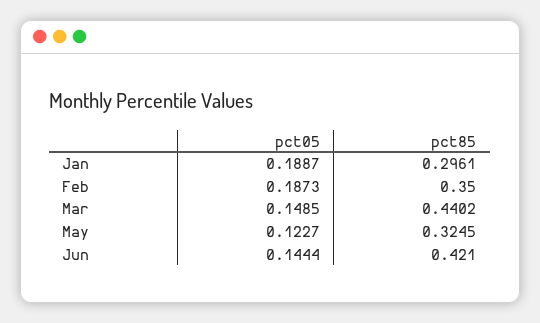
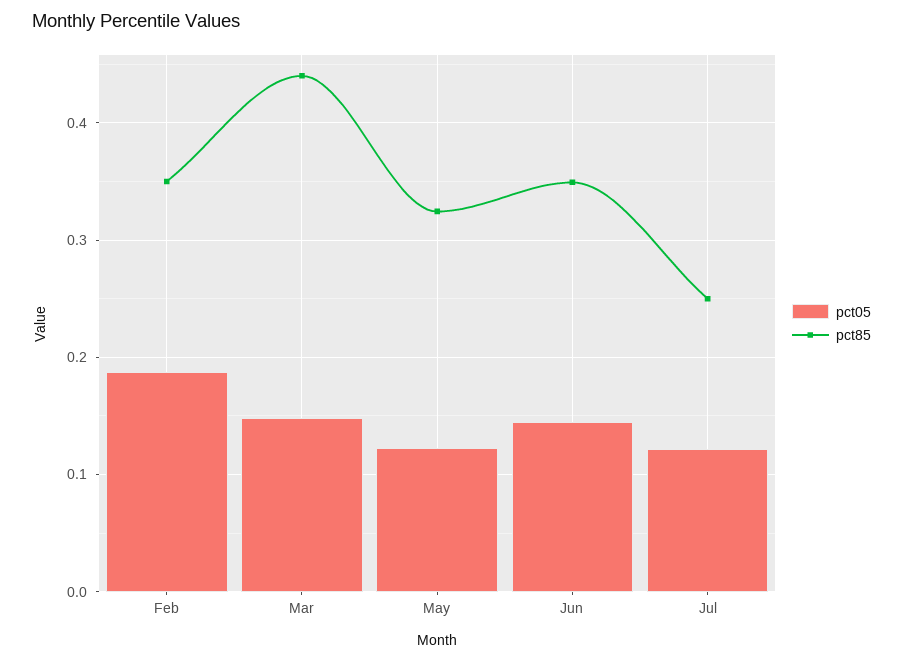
pct05, Jan: 0.1887 -> none
pct85, Jan: 0.2961 -> none
pct85, Jun: 0.421 -> 0.35
pct05, Jul: none -> 0.12
pct85, Jul: none -> 0.25

